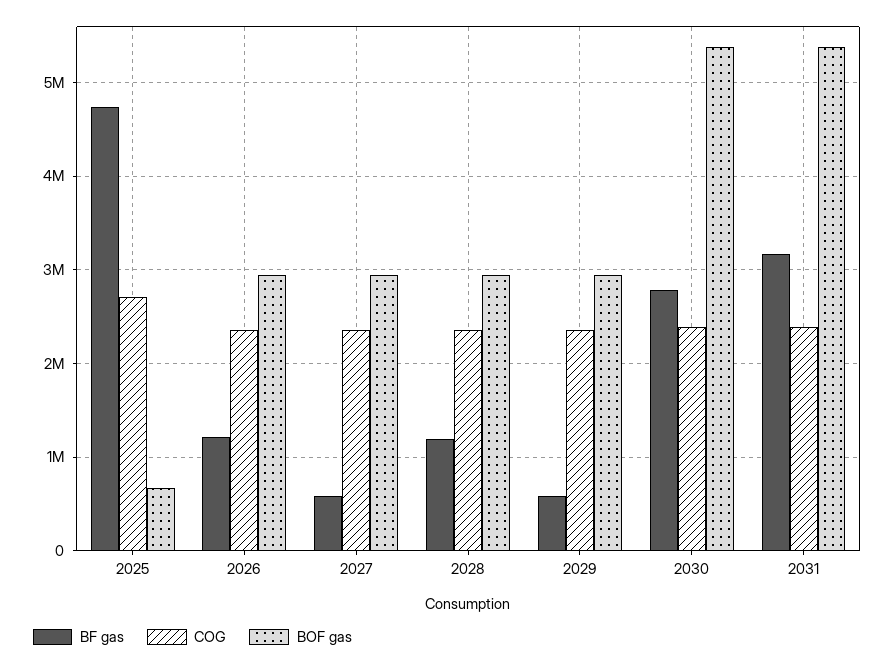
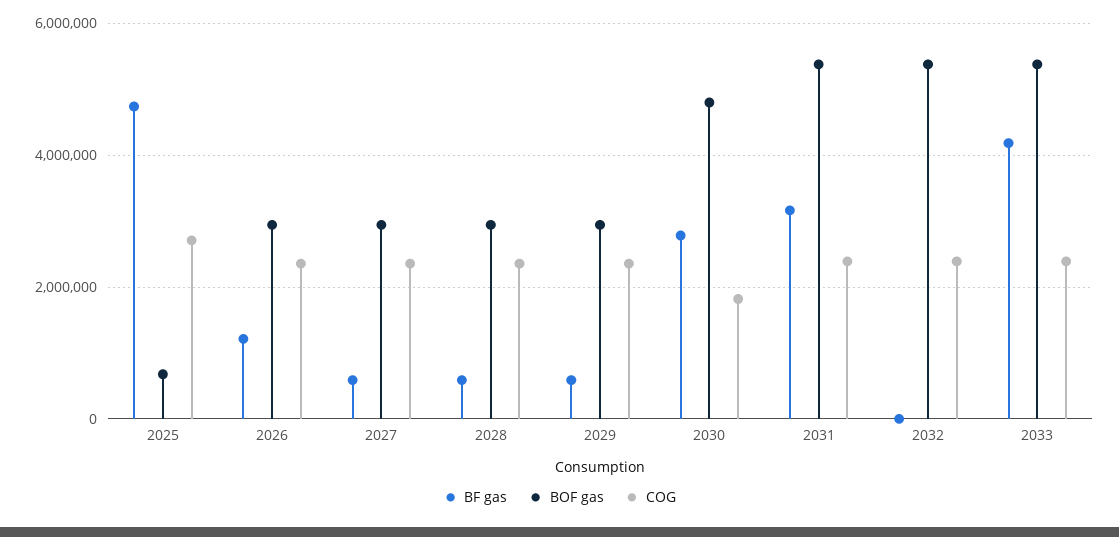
BF gas, 2028: 1200000 -> 600000
COG, 2030: 2400000 -> 1800000
BOF gas, 2030: 5400000 -> 4800000
BF gas, 2032: none -> 0
BOF gas, 2032: none -> 5400000
COG, 2032: none -> 2400000
BF gas, 2033: none -> 4200000
BOF gas, 2033: none -> 5400000
COG, 2033: none -> 2400000

